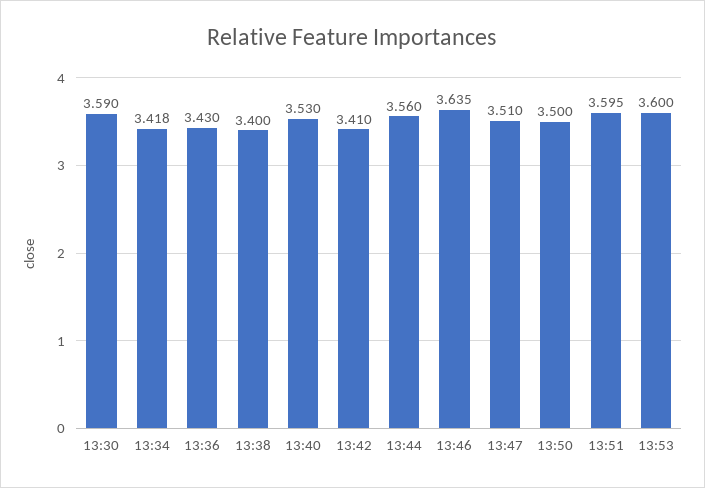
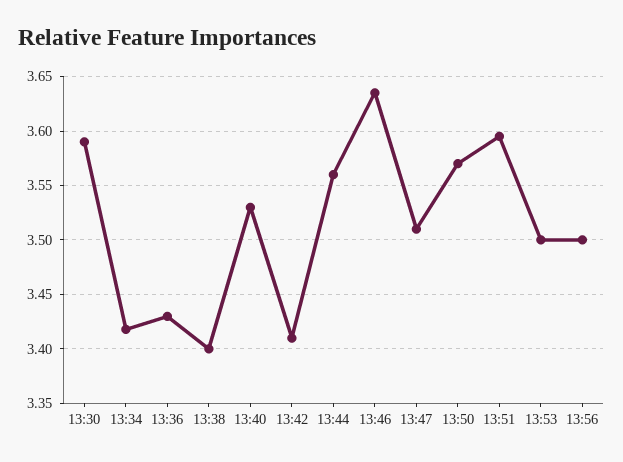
13:50: 3.5 -> 3.57
13:53: 3.6 -> 3.5
13:56: none -> 3.5

